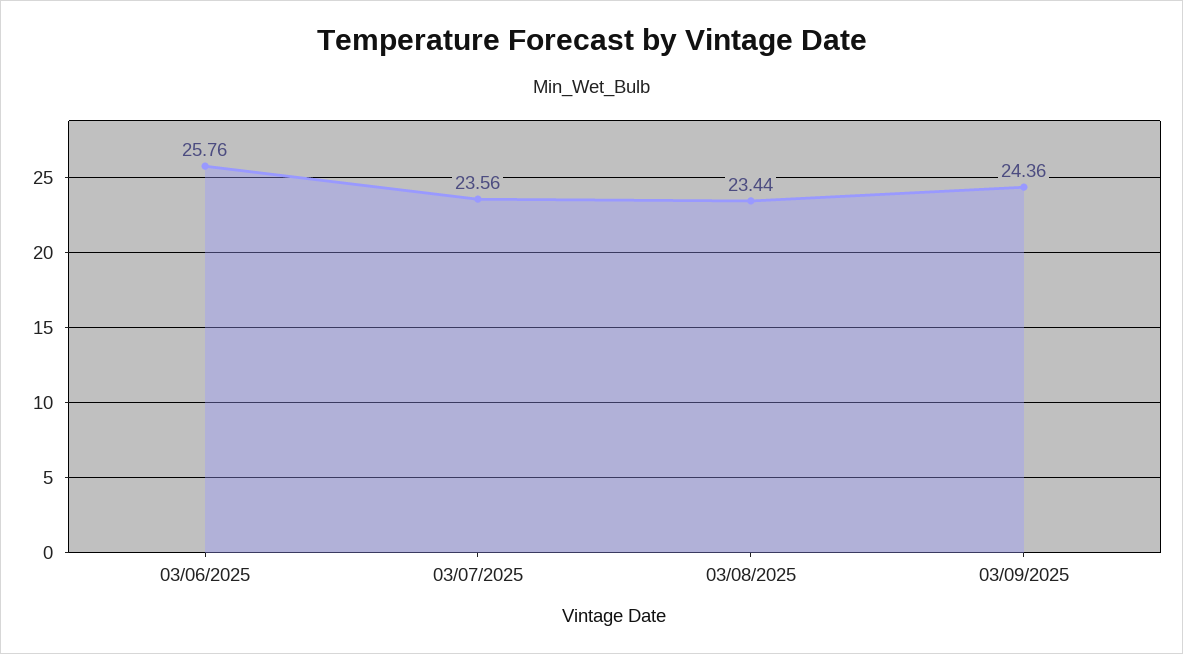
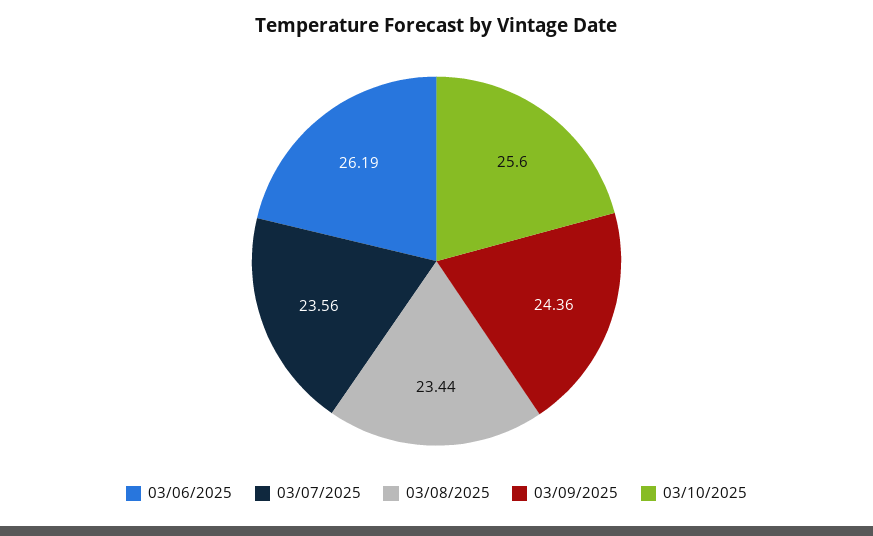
03/06/2025: 25.76 -> 26.19
03/10/2025: none -> 25.6

